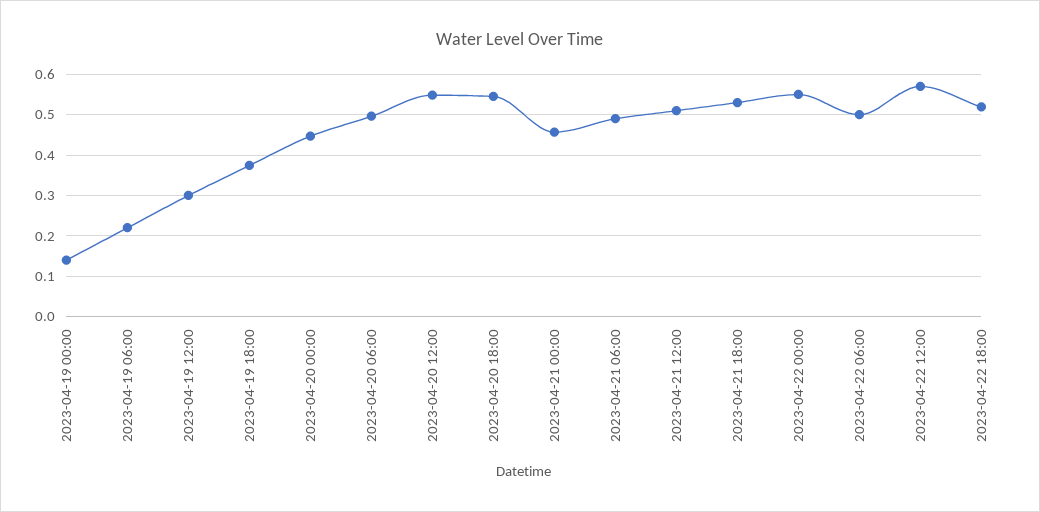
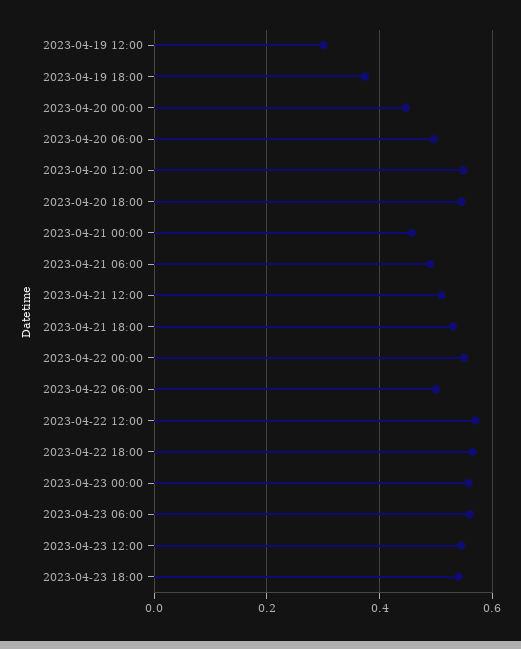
2023-04-19 00:00: 0.14 -> none
2023-04-19 06:00: 0.22 -> none
2023-04-22 18:00: 0.52 -> 0.56
2023-04-23 00:00: none -> 0.56
2023-04-23 06:00: none -> 0.56
2023-04-23 12:00: none -> 0.54
2023-04-23 18:00: none -> 0.54

